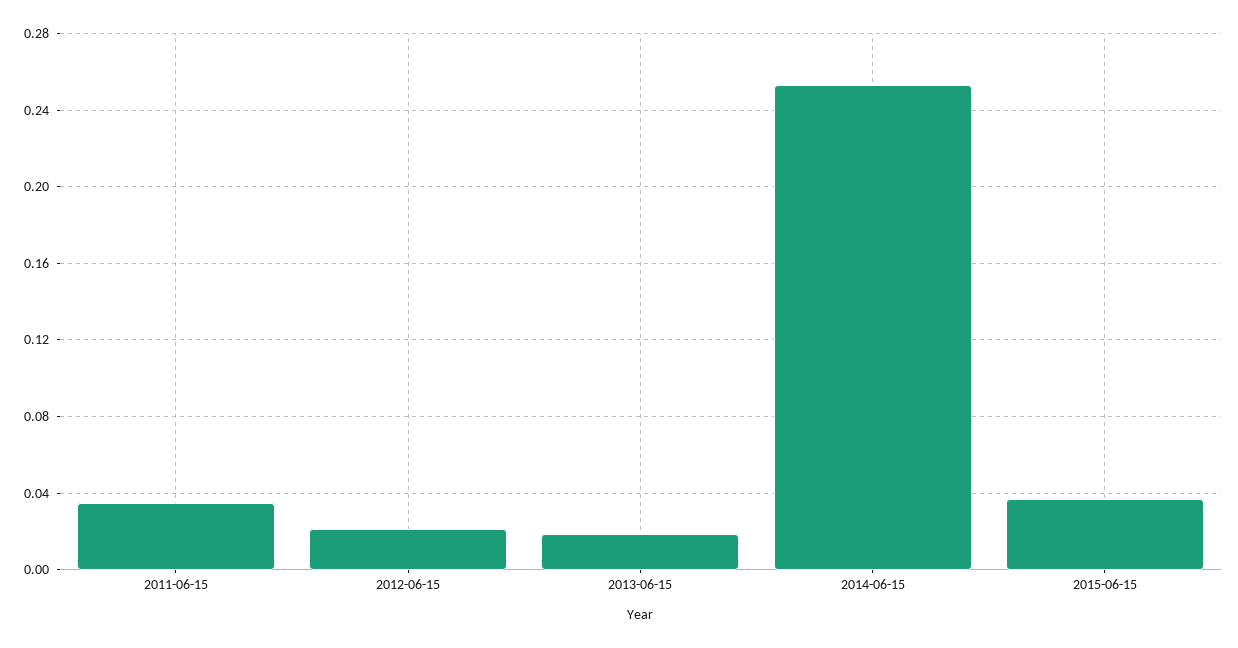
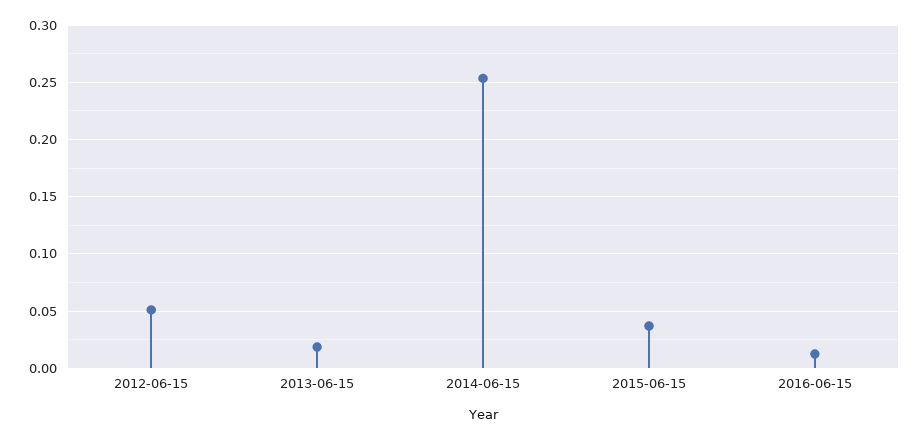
2011-06-15: 0.035 -> none
2012-06-15: 0.02 -> 0.05
2016-06-15: none -> 0.01

